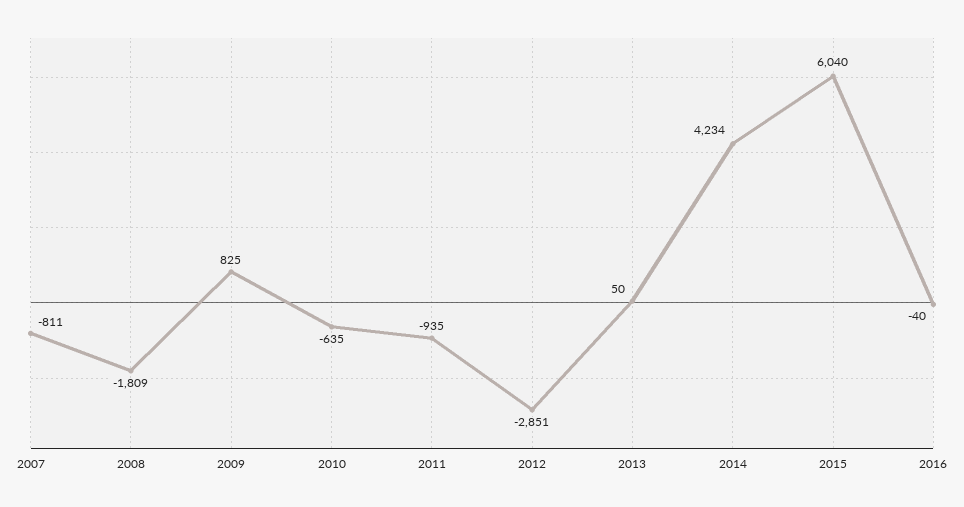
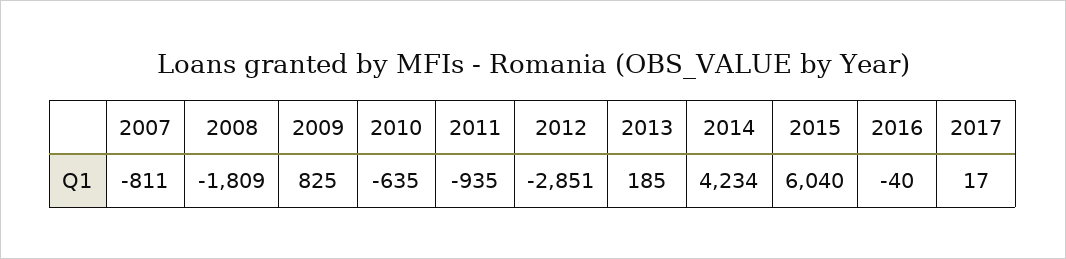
2013: 50 -> 185
2017: none -> 17

